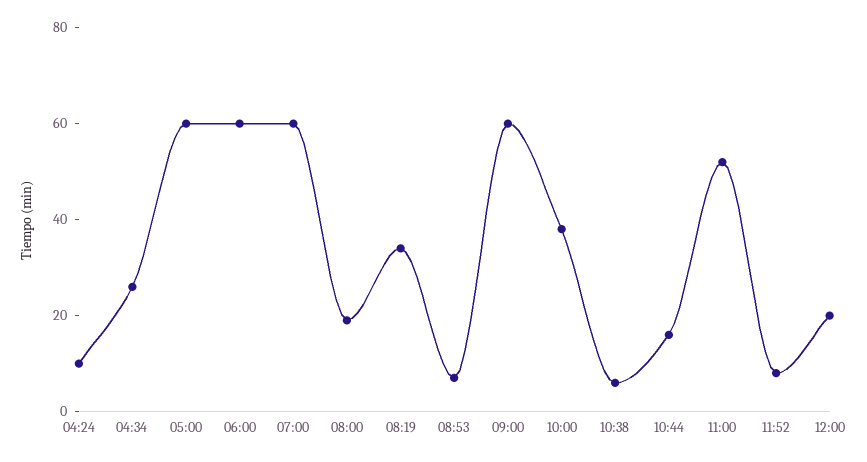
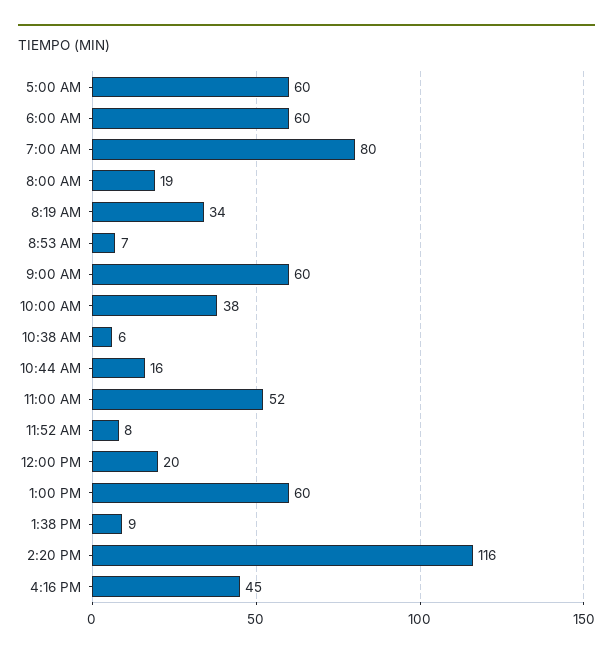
04:24: 10 -> none
04:34: 25 -> none
07:00: 60 -> 80
1:00 PM: none -> 60
1:38 PM: none -> 9
2:20 PM: none -> 116
4:16 PM: none -> 45

